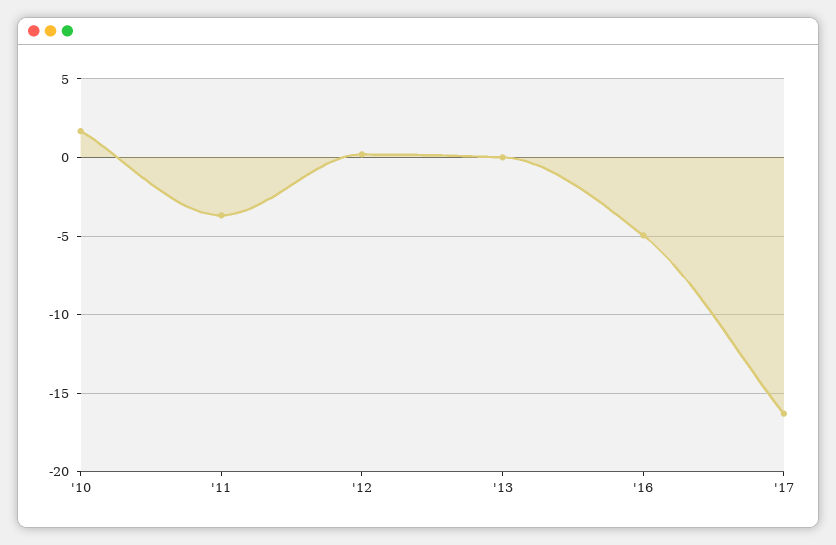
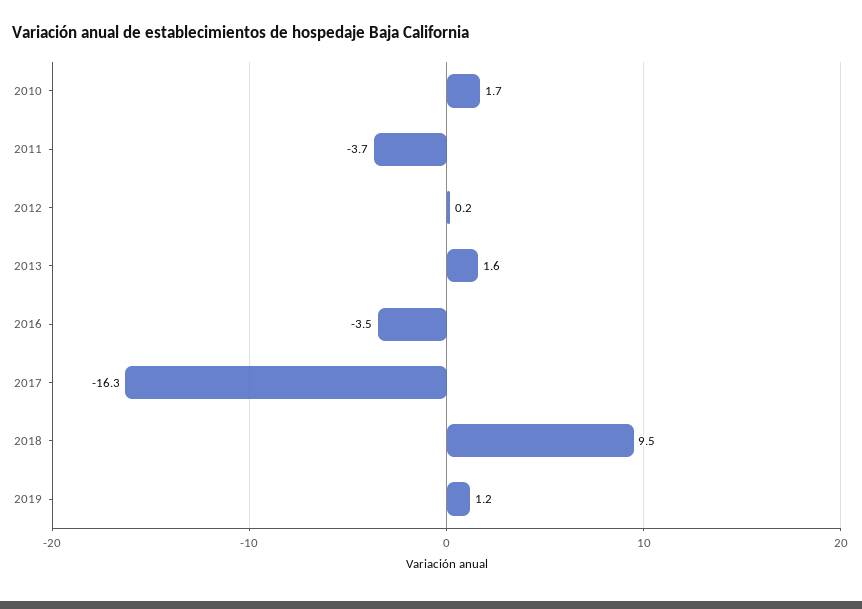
'13: 0 -> 1.6
'16: -5 -> -3.5
2018: none -> 9.5
2019: none -> 1.2

